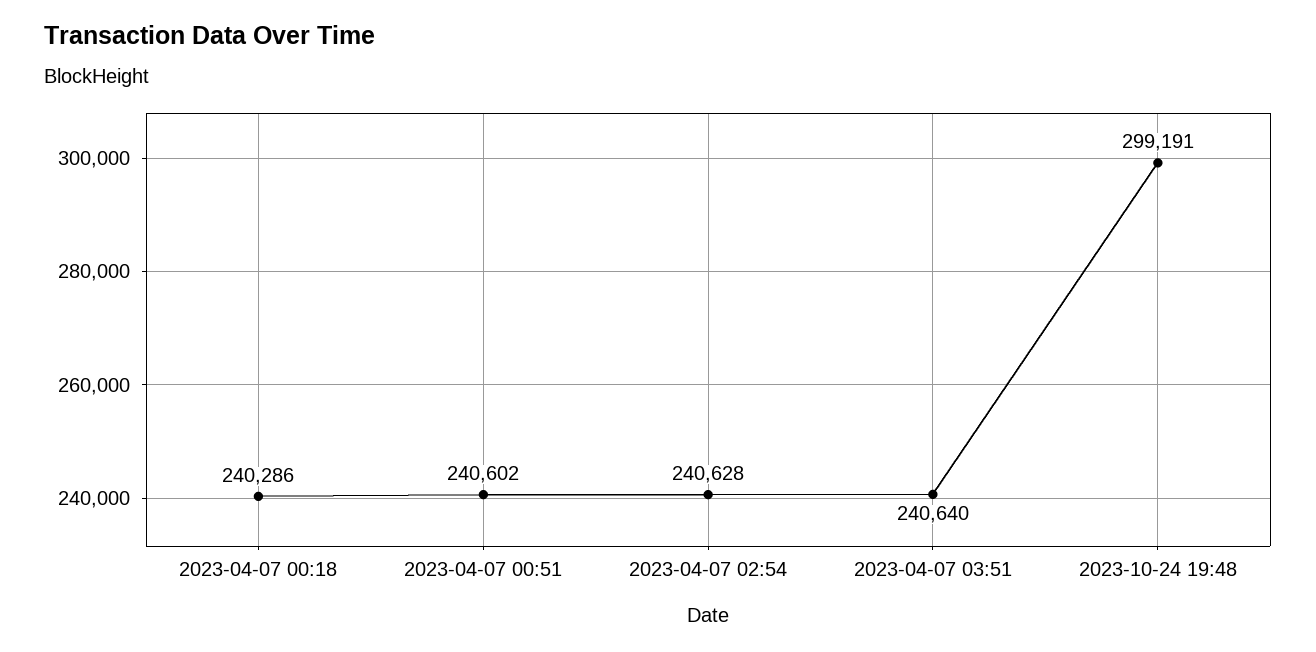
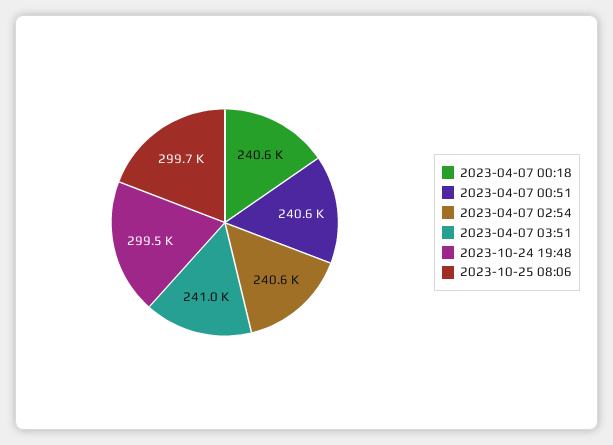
2023-04-07 00:18: 240286 -> 240600
2023-04-07 03:51: 240640 -> 241000
2023-10-24 19:48: 299191 -> 299500
2023-10-25 08:06: none -> 299700

